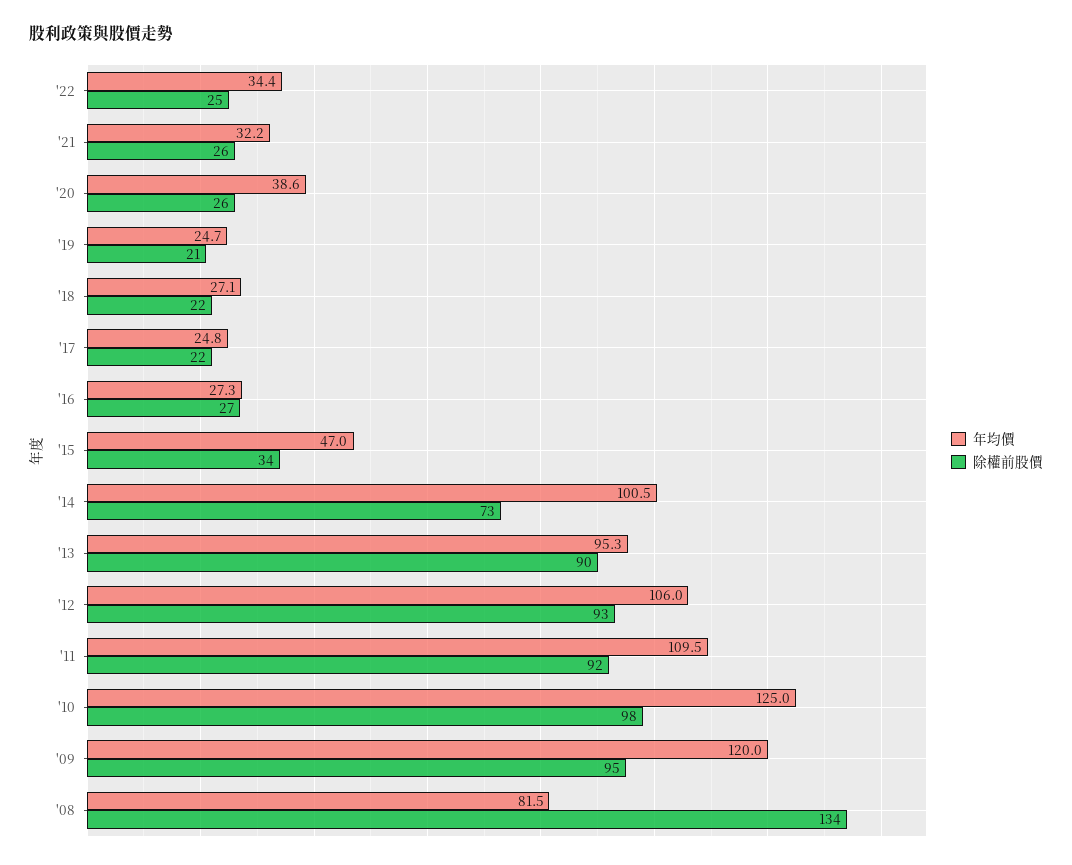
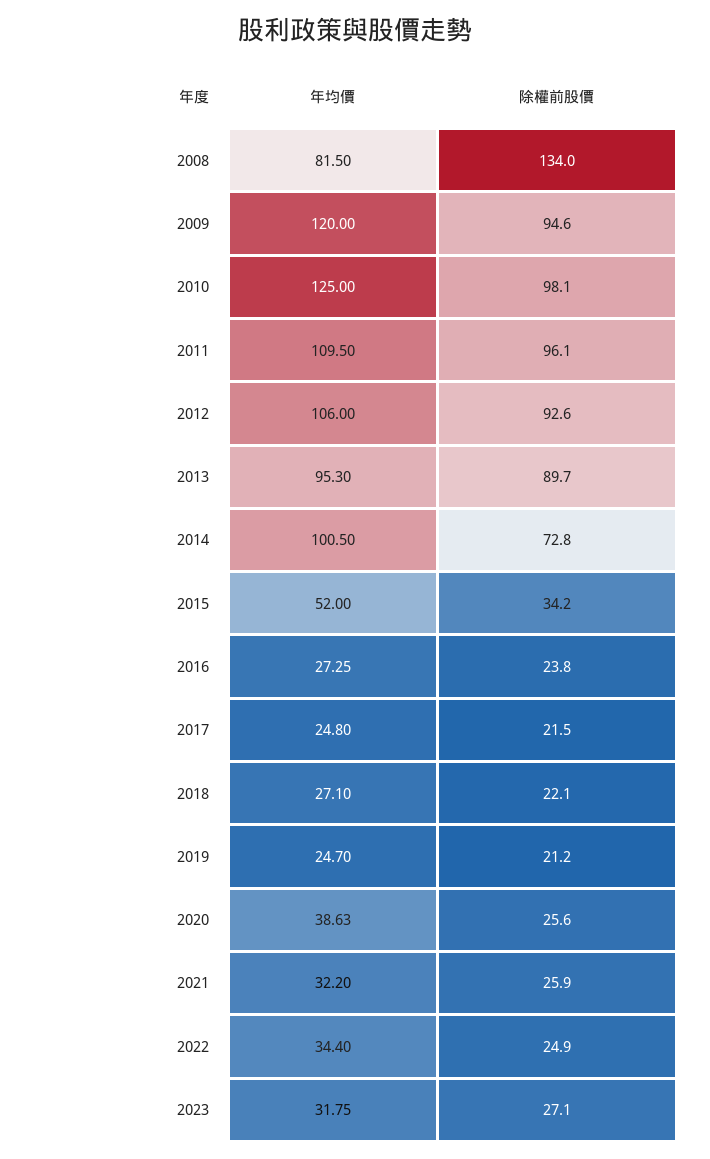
除權前股價, '16: 27 -> 23.8
年均價, '15: 47 -> 52
除權前股價, '11: 92 -> 96.1
年均價, 2023: none -> 31.75
除權前股價, 2023: none -> 27.1

